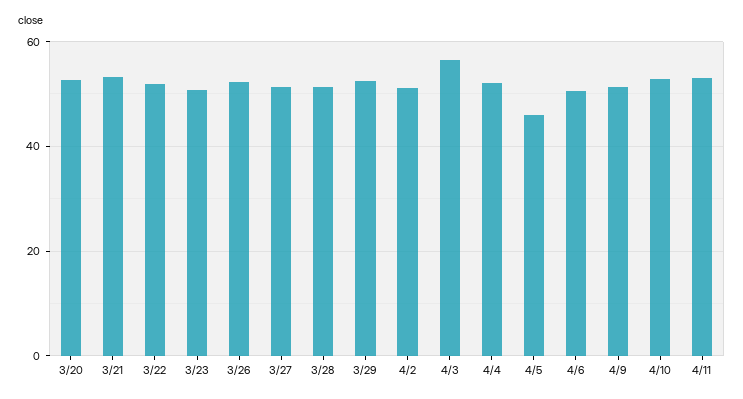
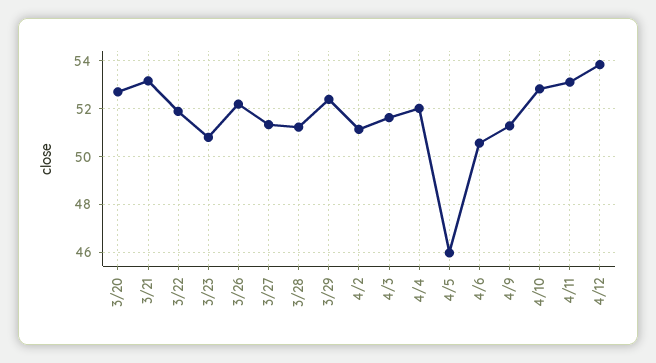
4/3: 56 -> 51.5
4/12: none -> 54

